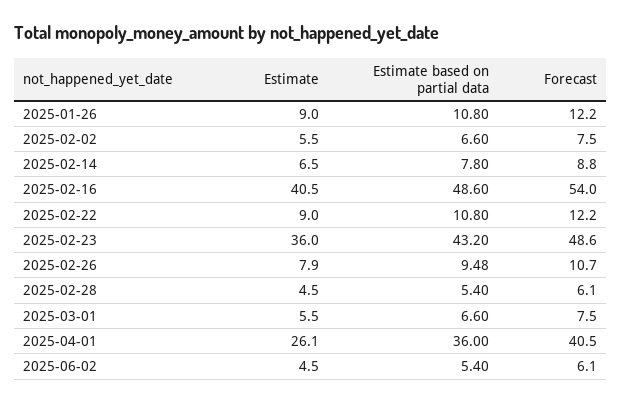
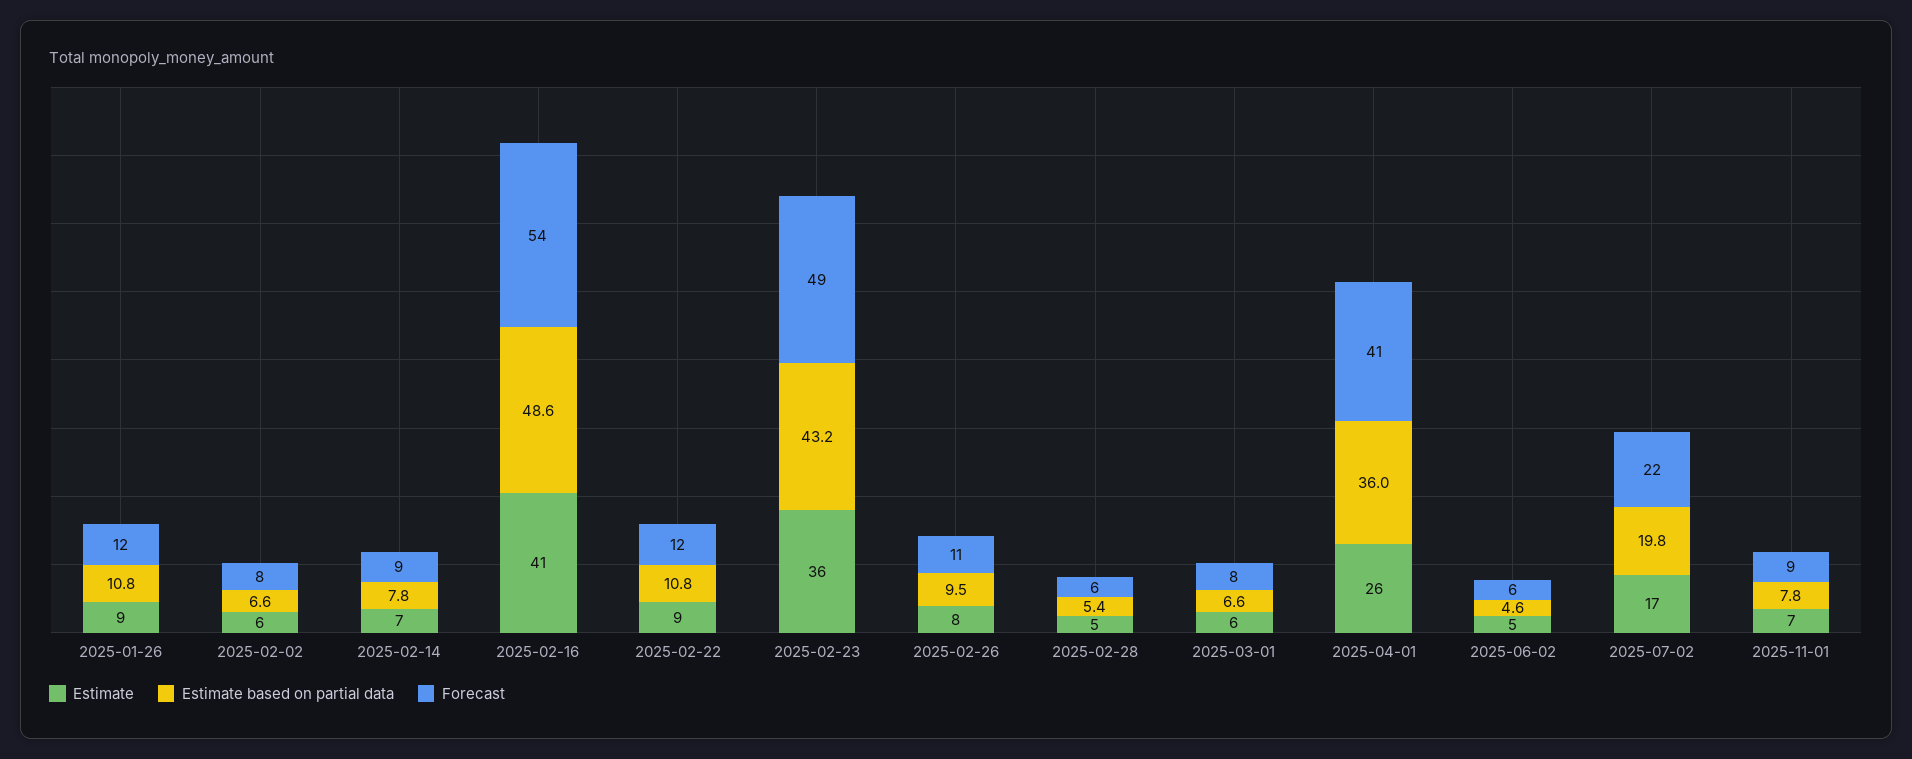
Estimate based on partial data, 2025-06-02: 5.4 -> 4.6
Estimate, 2025-07-02: none -> 17
Estimate based on partial data, 2025-07-02: none -> 19.8
Forecast, 2025-07-02: none -> 22
Estimate, 2025-11-01: none -> 7
Estimate based on partial data, 2025-11-01: none -> 7.8
Forecast, 2025-11-01: none -> 9

